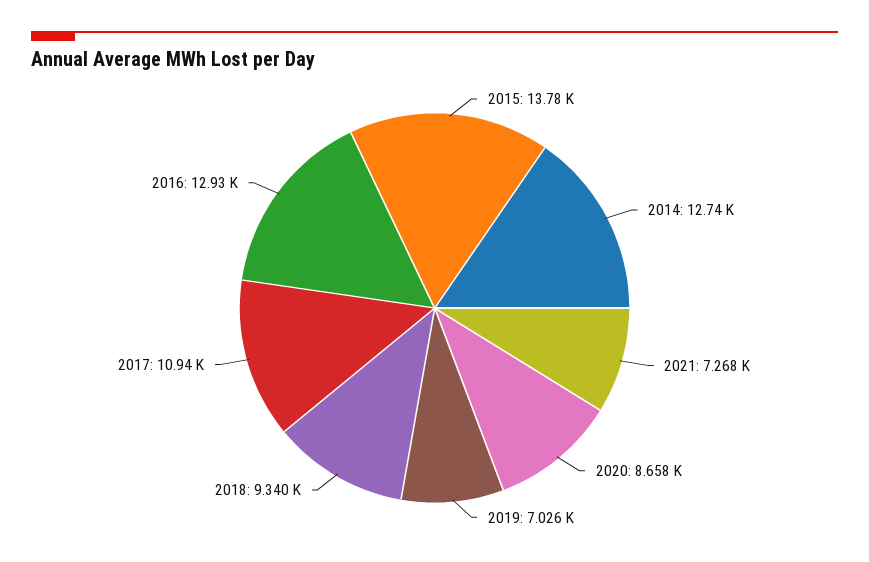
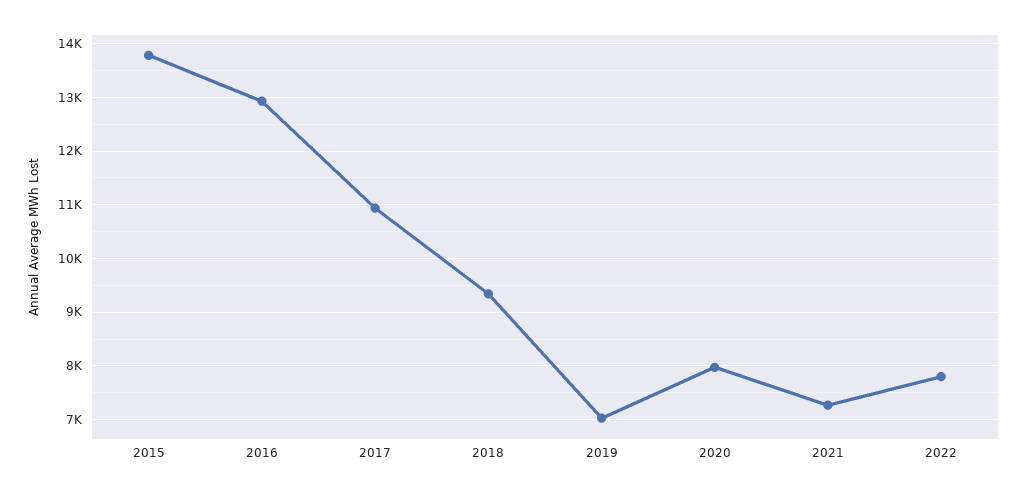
2014: 12740 -> none
2020: 8658 -> 8000
2022: none -> 7800

